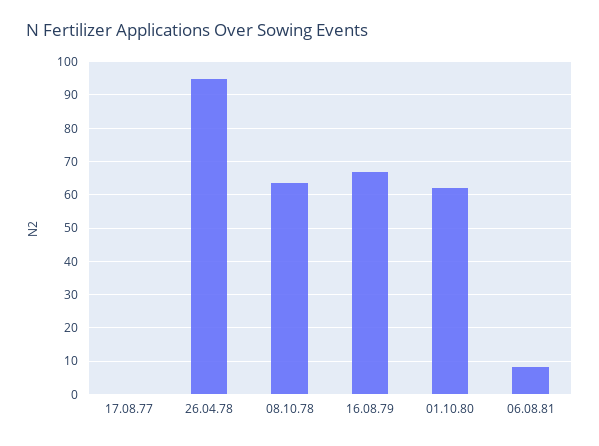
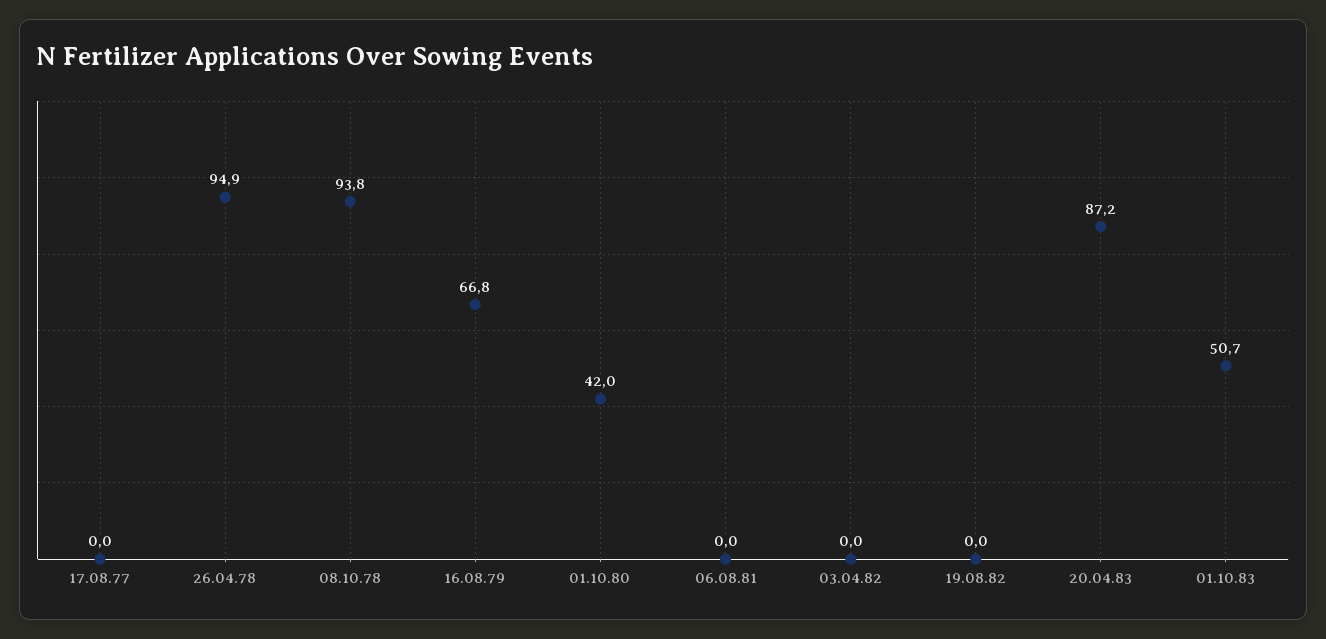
08.10.78: 64 -> 93.8
01.10.80: 62 -> 42
06.08.81: 8 -> 0
03.04.82: none -> 0
19.08.82: none -> 0
20.04.83: none -> 87.2
01.10.83: none -> 50.7

